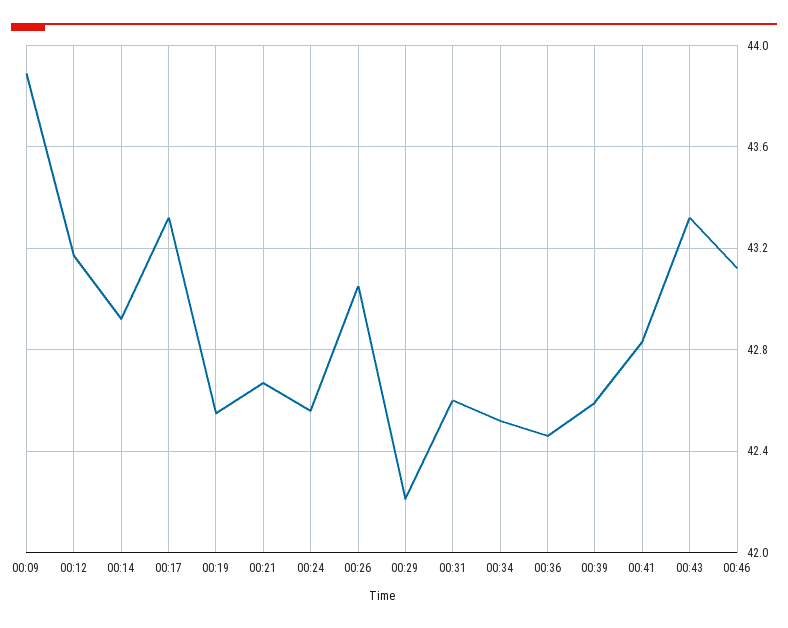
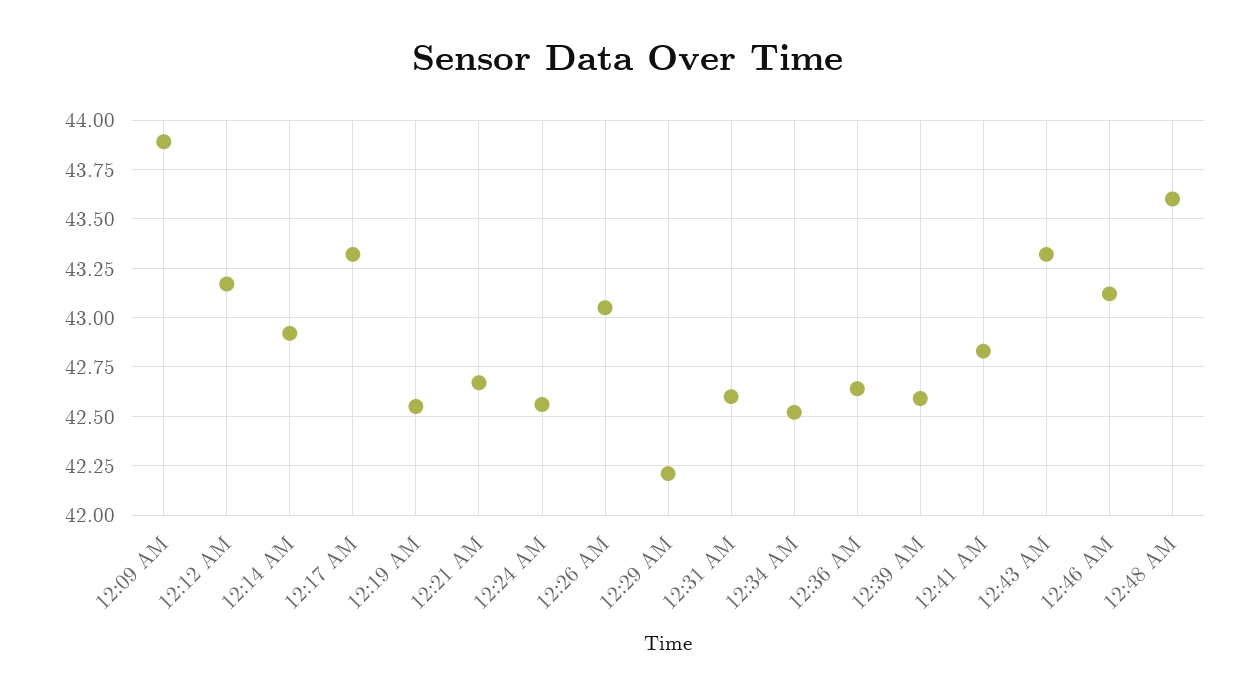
00:36: 42.45 -> 42.65
12:48 AM: none -> 43.6

